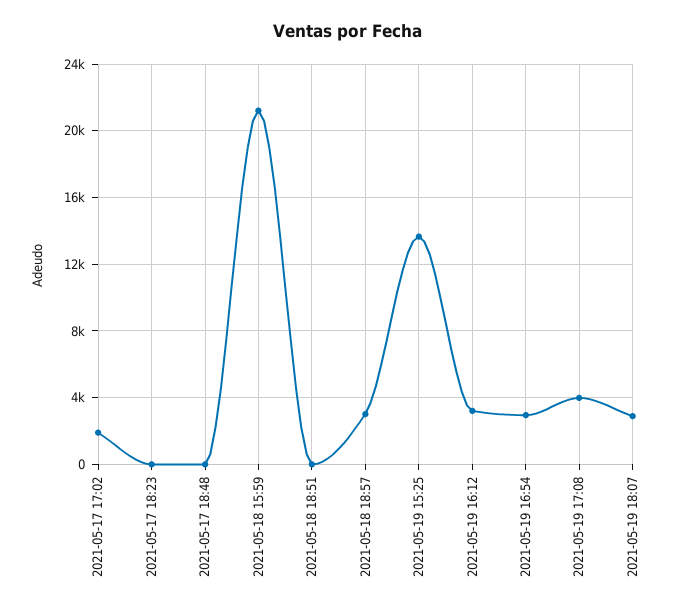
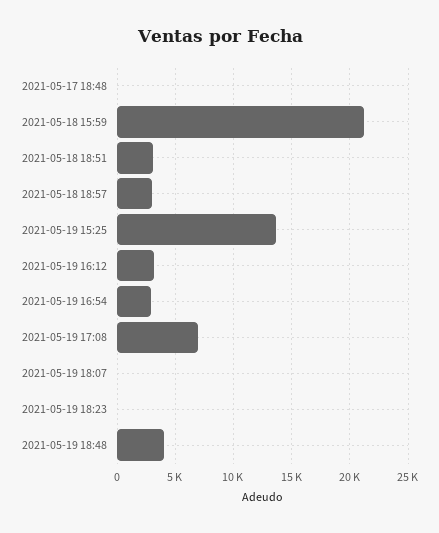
2021-05-17 17:02: 2000 -> none
2021-05-17 18:23: 0 -> none
2021-05-18 18:51: 0 -> 3000
2021-05-19 17:08: 4000 -> 7000
2021-05-19 18:07: 3000 -> 0
2021-05-19 18:23: none -> 0
2021-05-19 18:48: none -> 4000

